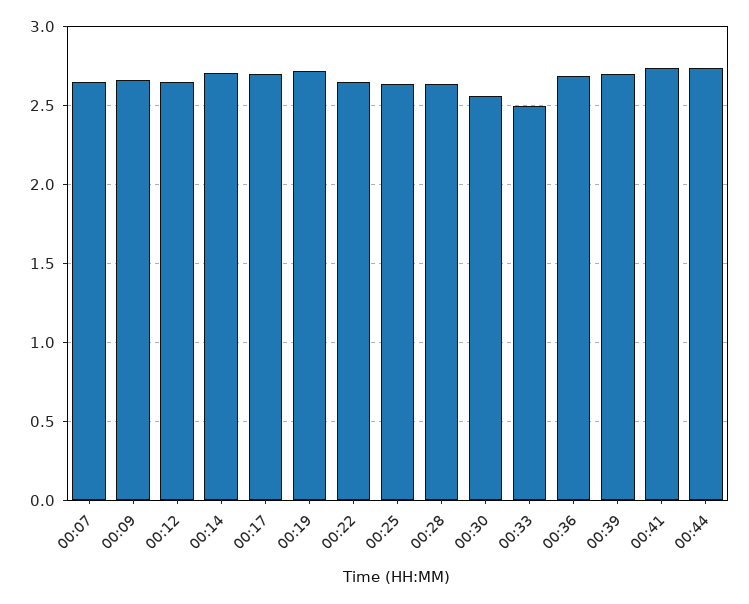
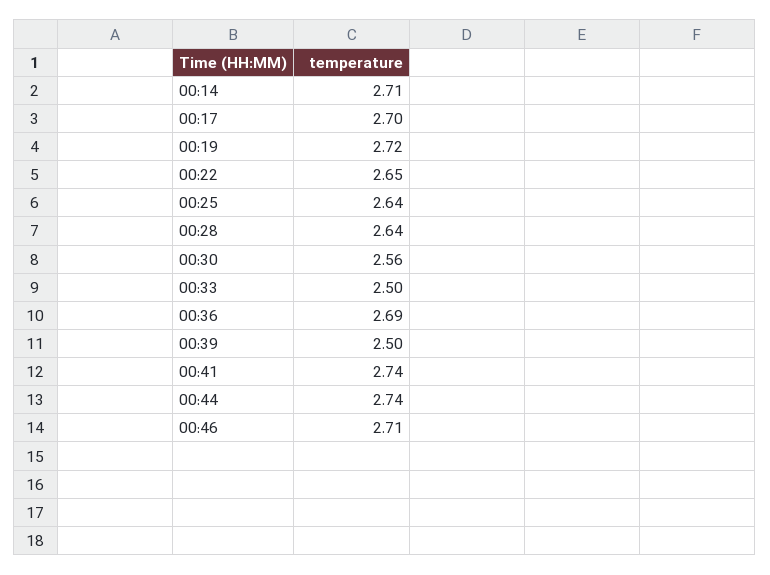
00:07: 2.65 -> none
00:09: 2.65 -> none
00:12: 2.65 -> none
00:39: 2.7 -> 2.5
00:46: none -> 2.71

